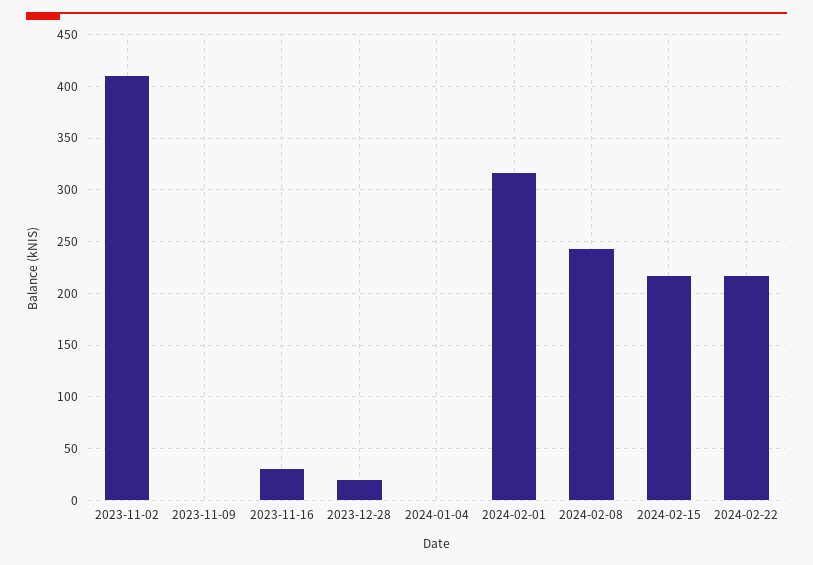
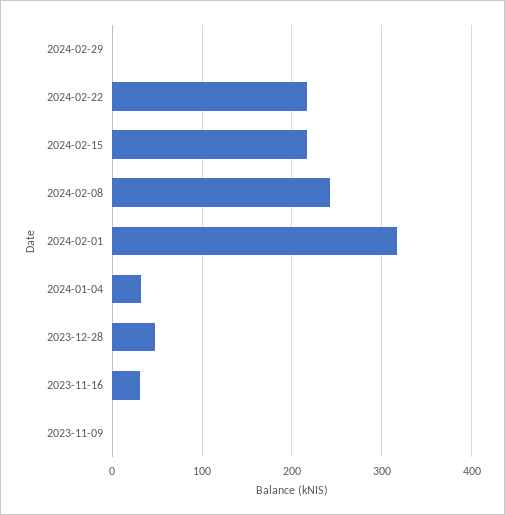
2023-11-02: 410 -> none
2023-12-28: 20 -> 50
2024-01-04: 0 -> 30
2024-02-29: none -> 0

